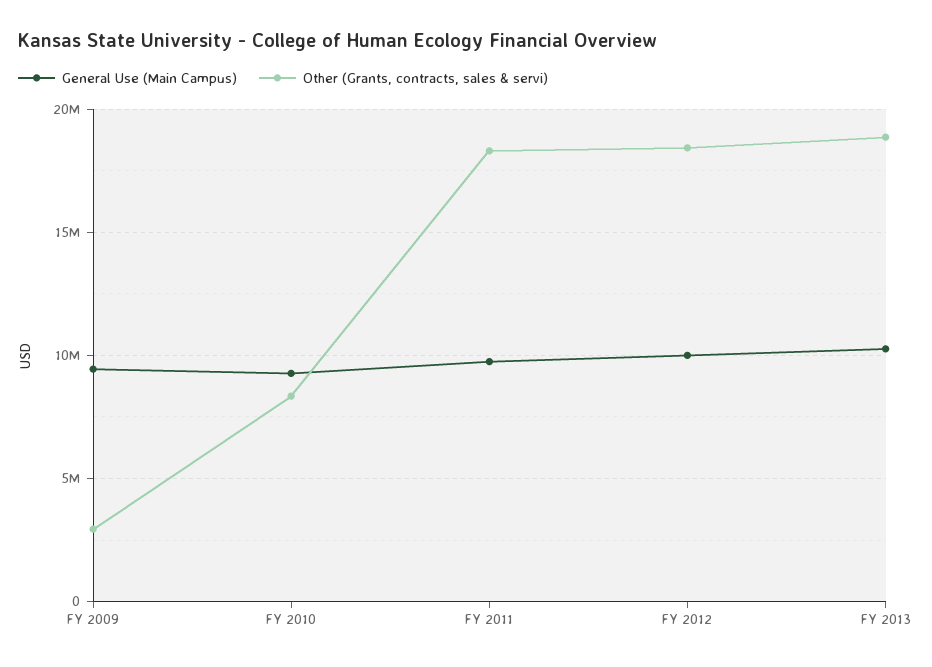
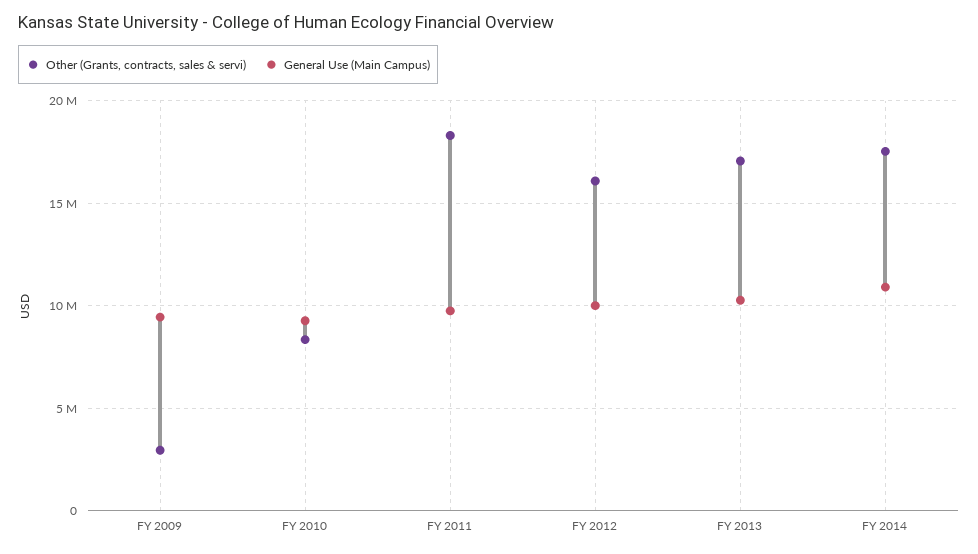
Other (Grants, contracts, sales & servi), FY 2012: 18500000 -> 16000000
Other (Grants, contracts, sales & servi), FY 2013: 19000000 -> 17000000
Other (Grants, contracts, sales & servi), FY 2014: none -> 17500000
General Use (Main Campus), FY 2014: none -> 11000000

